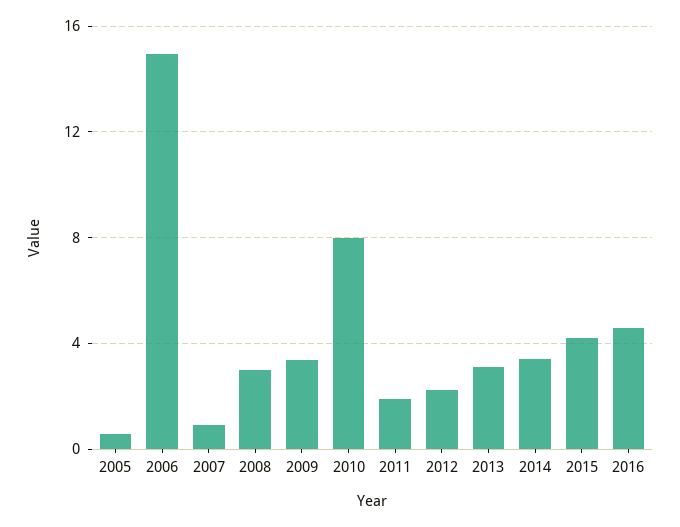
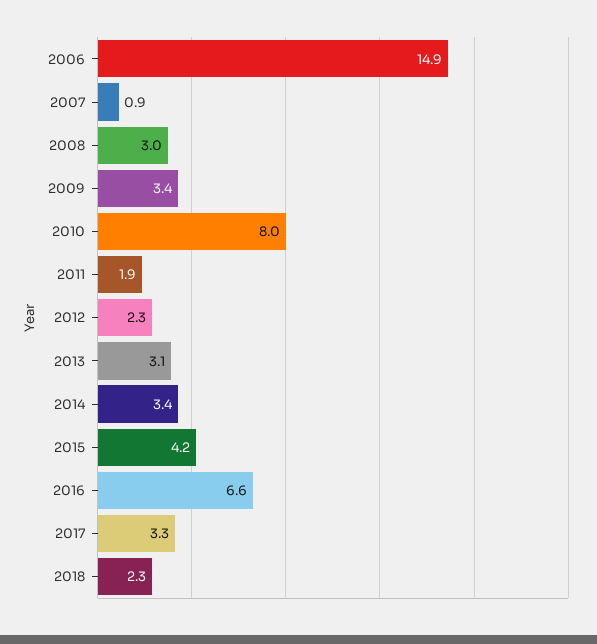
2005: 0.5 -> none
2016: 4.5 -> 6.6
2017: none -> 3.3
2018: none -> 2.3

